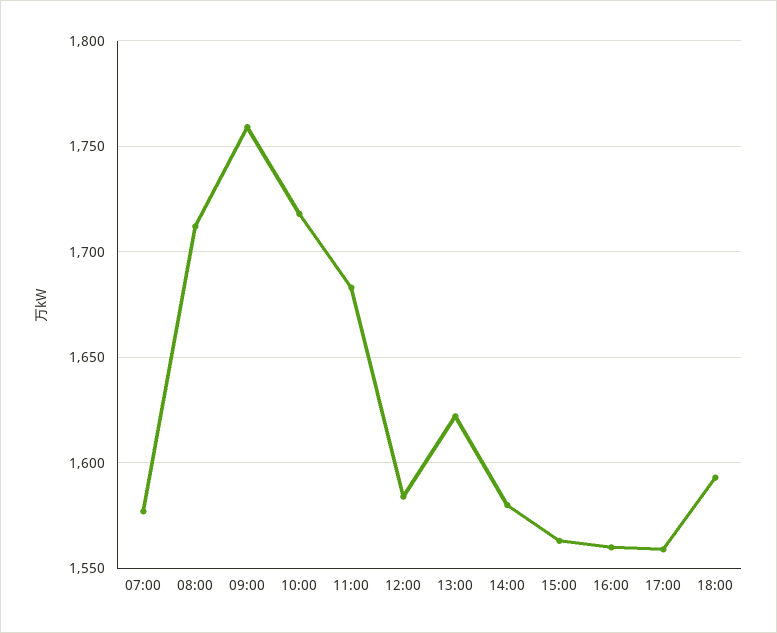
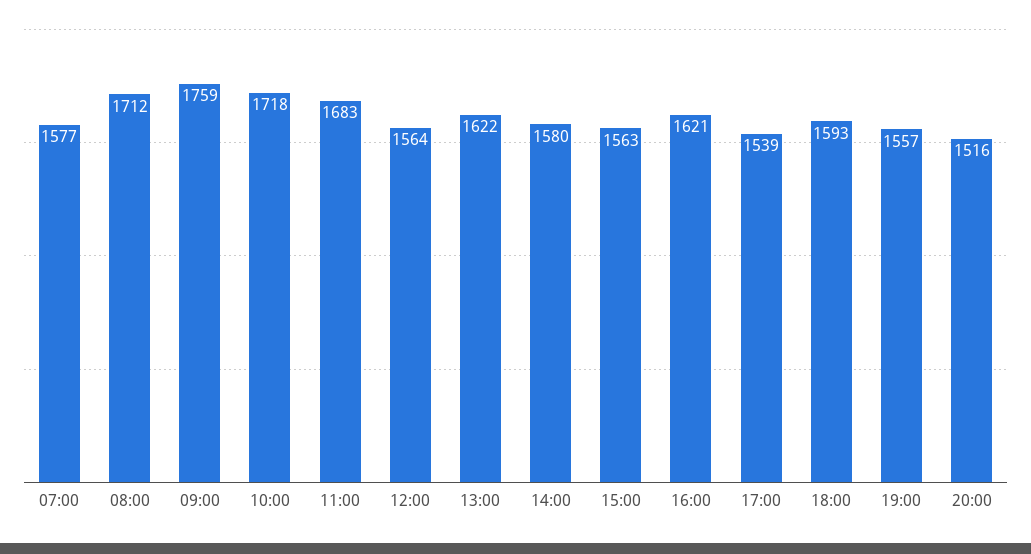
12:00: 1585 -> 1564
16:00: 1560 -> 1621
17:00: 1560 -> 1539
19:00: none -> 1557
20:00: none -> 1516

